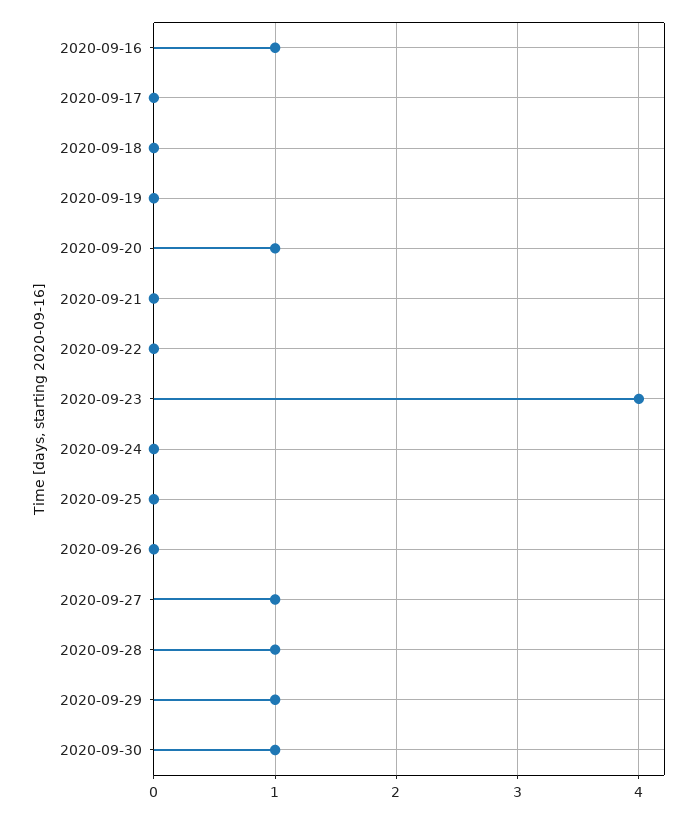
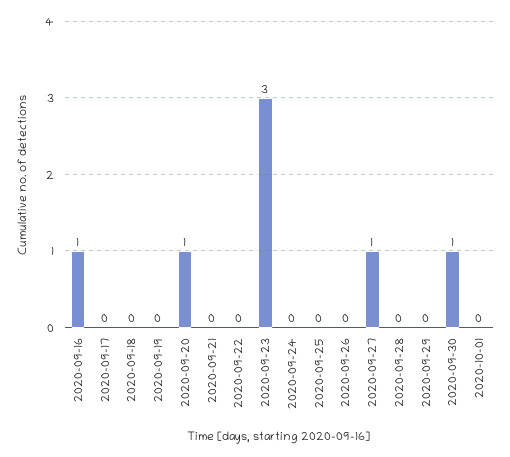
2020-09-23: 4 -> 3
2020-09-28: 1 -> 0
2020-09-29: 1 -> 0
2020-10-01: none -> 0

